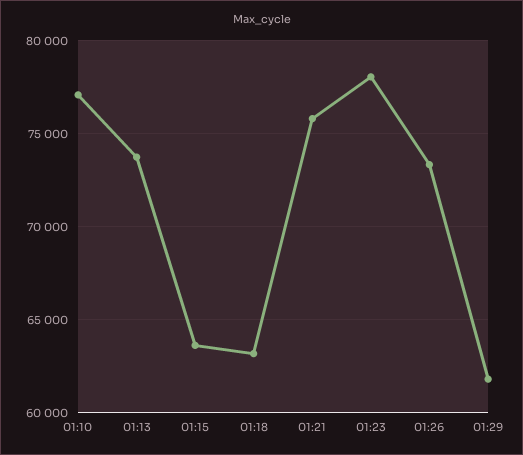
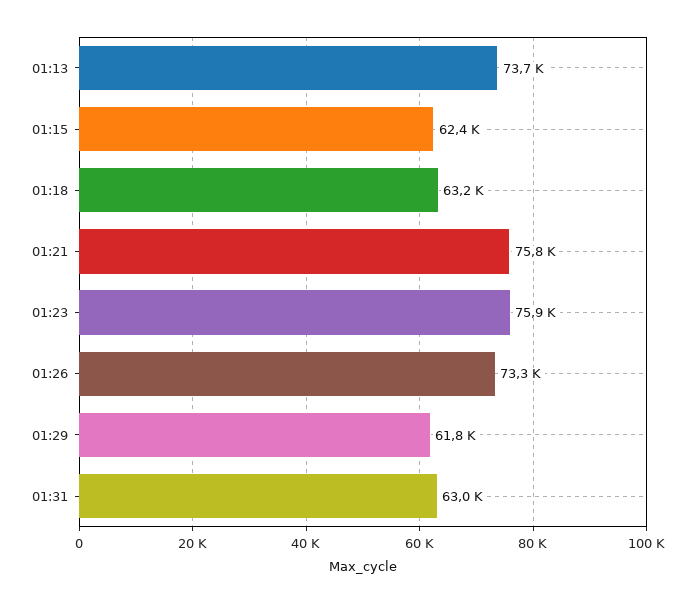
01:10: 77000 -> none
01:15: 63500 -> 62400
01:23: 78000 -> 75900
01:31: none -> 63000

